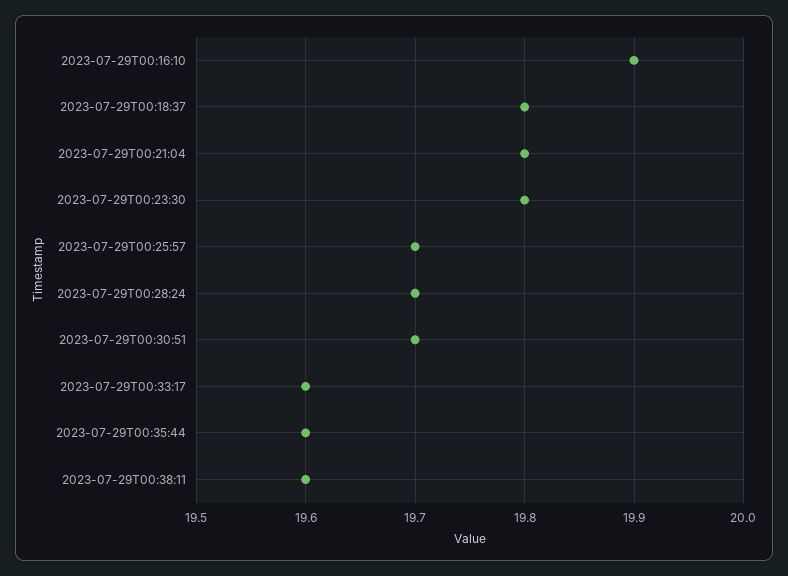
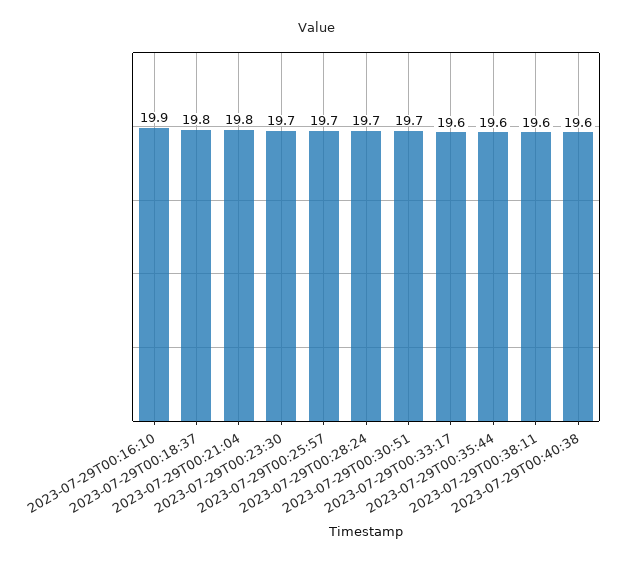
2023-07-29T00:23:30: 19.8 -> 19.7
2023-07-29T00:40:38: none -> 19.6

